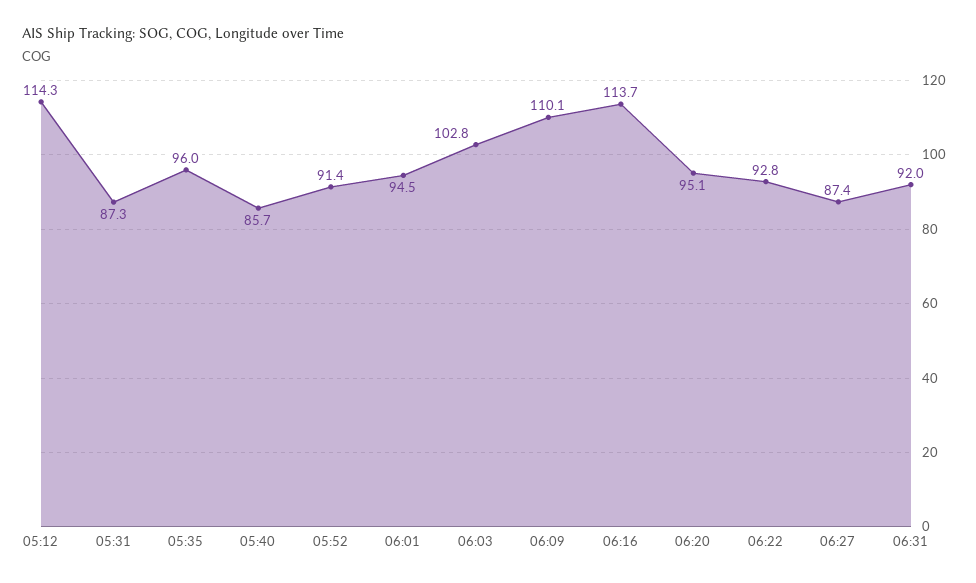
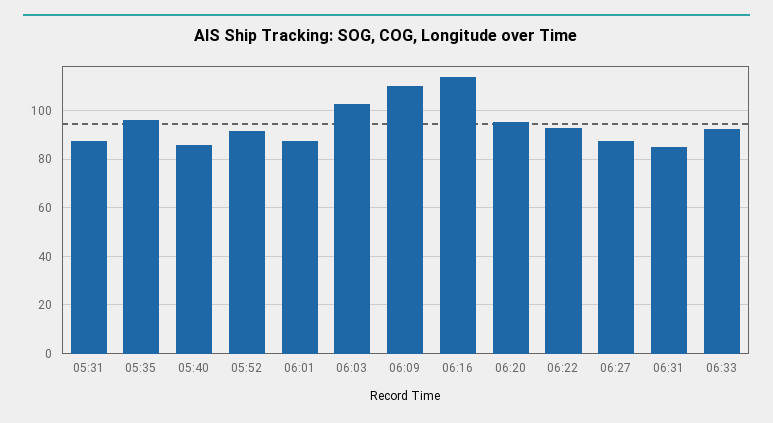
05:12: 114.3 -> none
06:01: 94.5 -> 87.5
06:31: 92 -> 85
06:33: none -> 92.5

